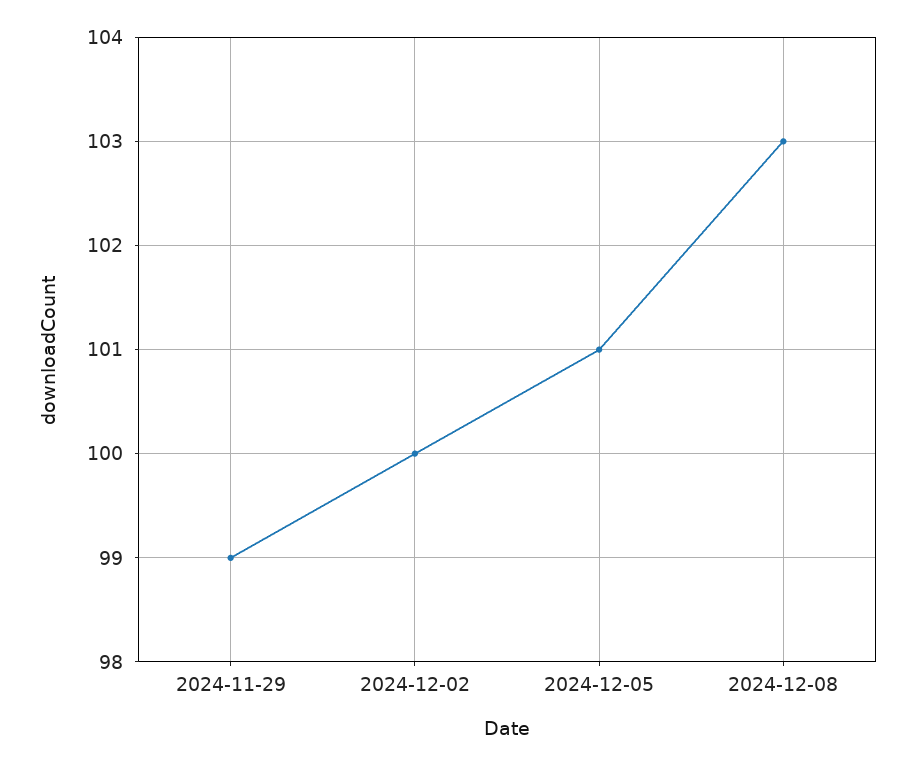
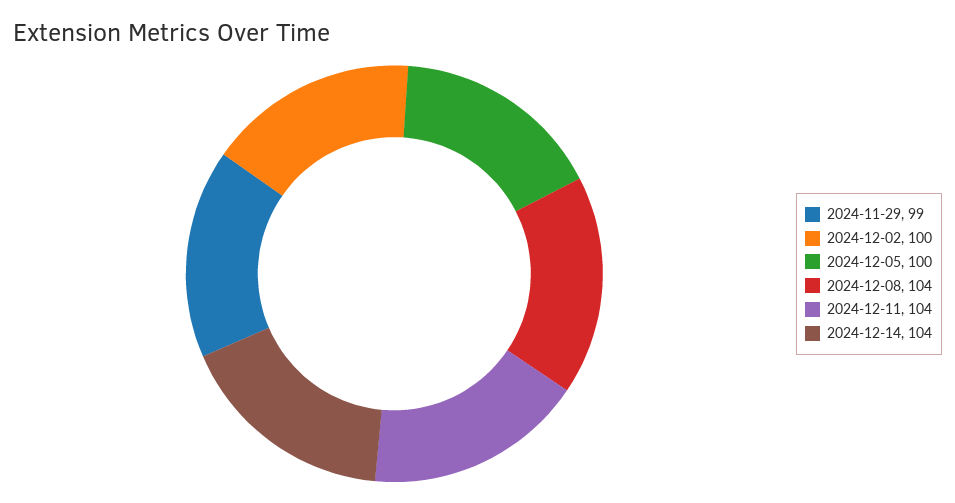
2024-12-05: 101 -> 100
2024-12-08: 103 -> 104
2024-12-11: none -> 104
2024-12-14: none -> 104

